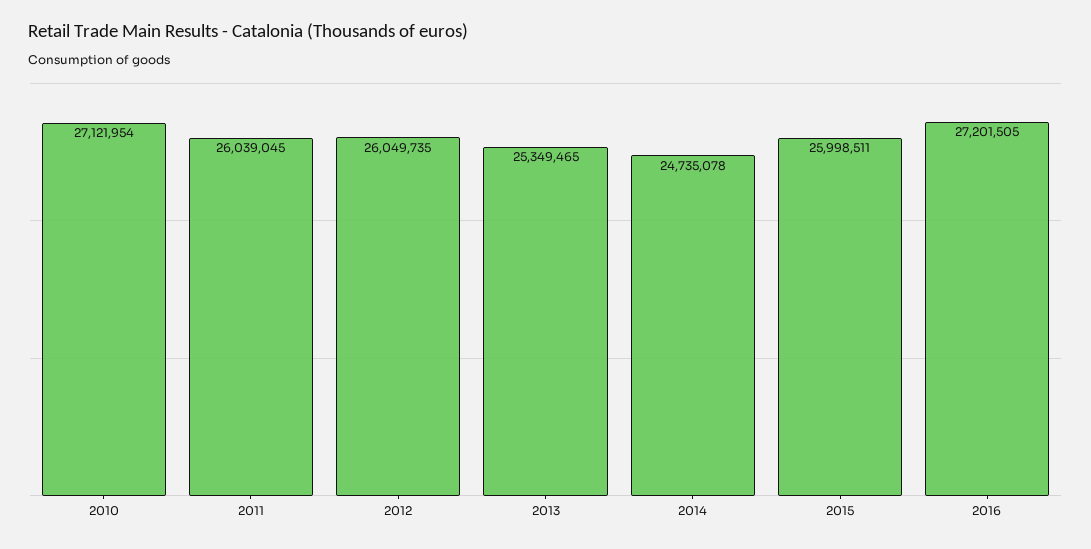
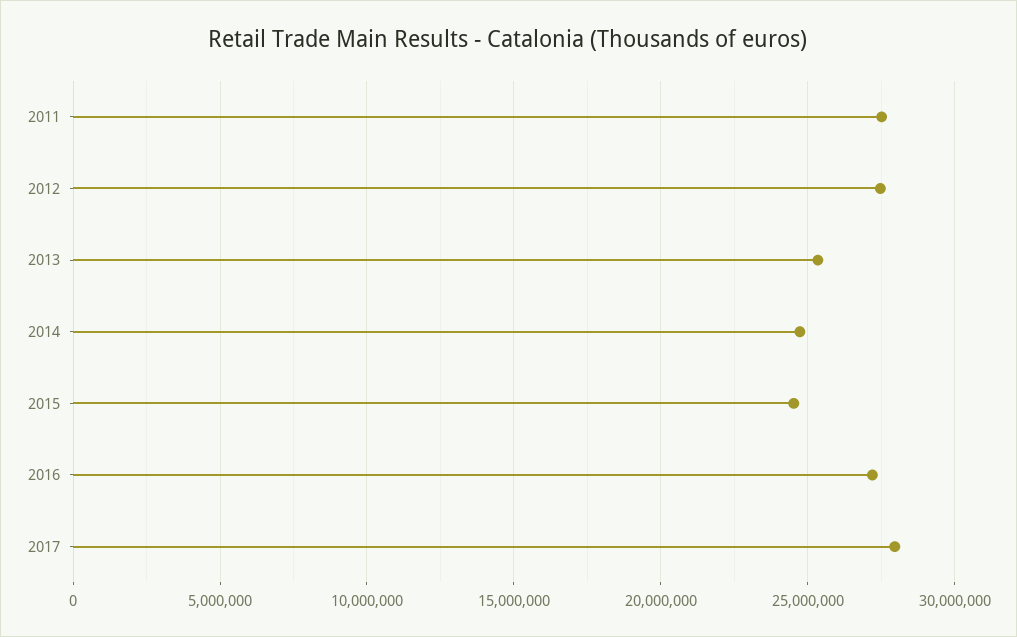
2010: 27121954 -> none
2011: 26039045 -> 27500000
2012: 26049735 -> 27500000
2015: 25998511 -> 24500000
2017: none -> 28000000

